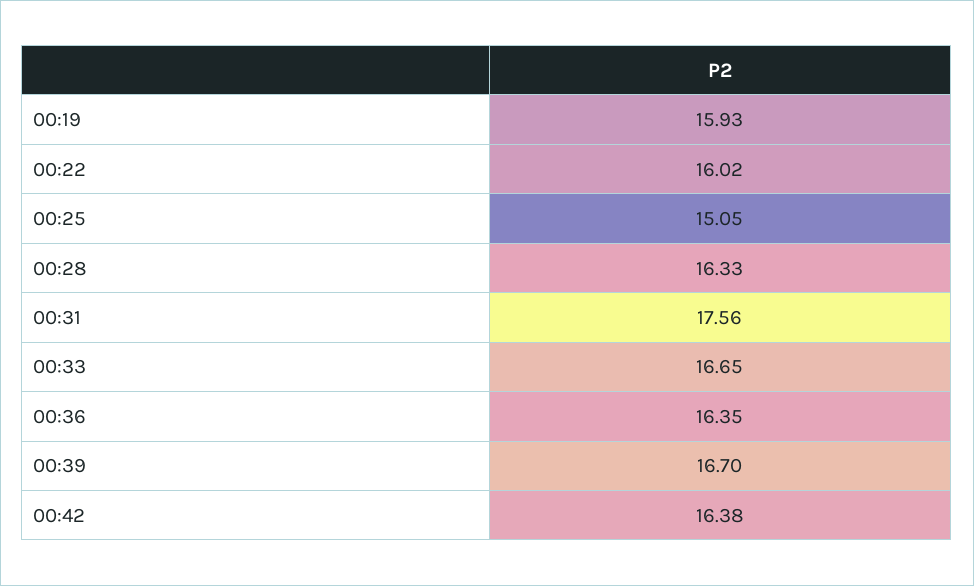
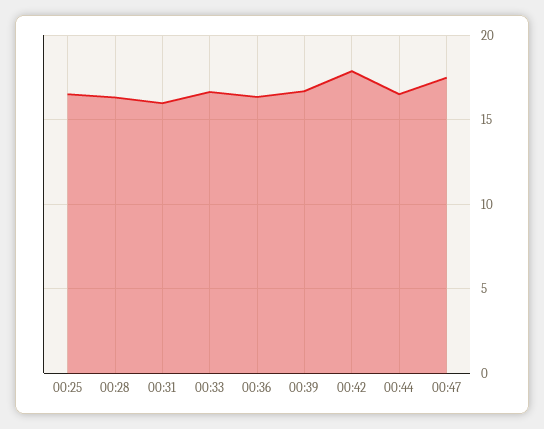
00:19: 15.93 -> none
00:22: 16.02 -> none
00:25: 15.05 -> 16.5
00:31: 17.56 -> 16
00:42: 16.38 -> 18
00:44: none -> 16.5
00:47: none -> 17.5

